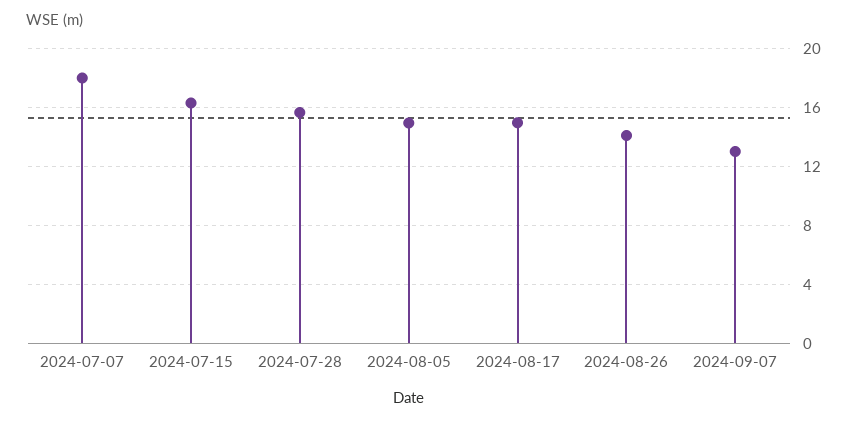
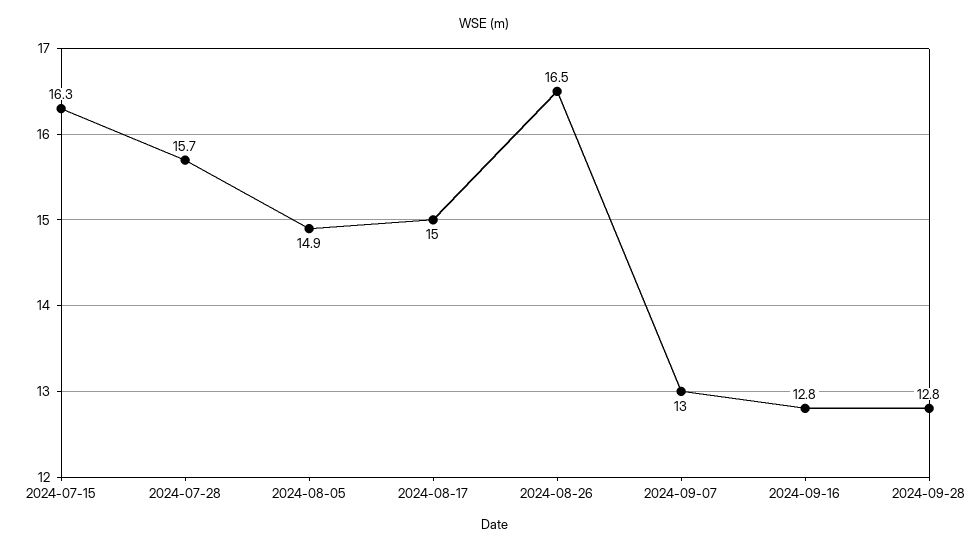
2024-07-07: 18 -> none
2024-08-26: 14 -> 16.5
2024-09-16: none -> 12.8
2024-09-28: none -> 12.8

